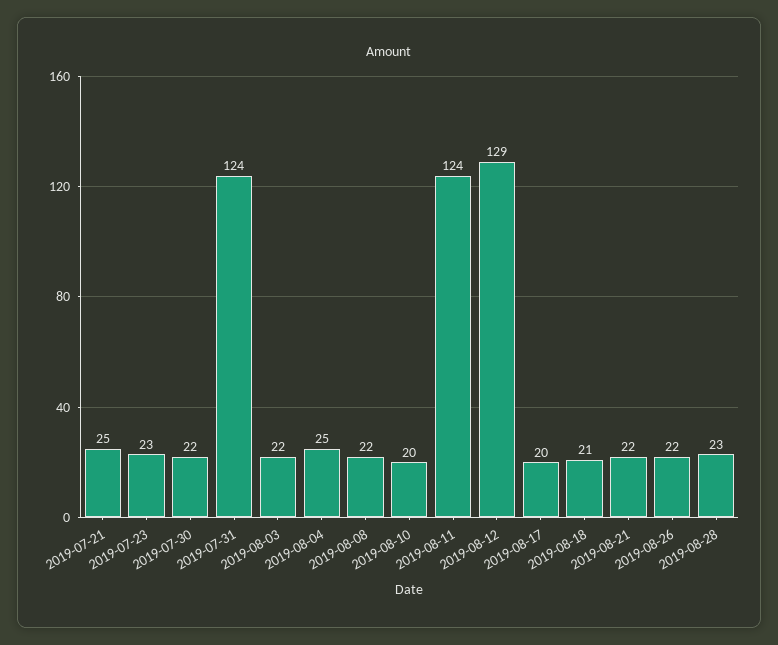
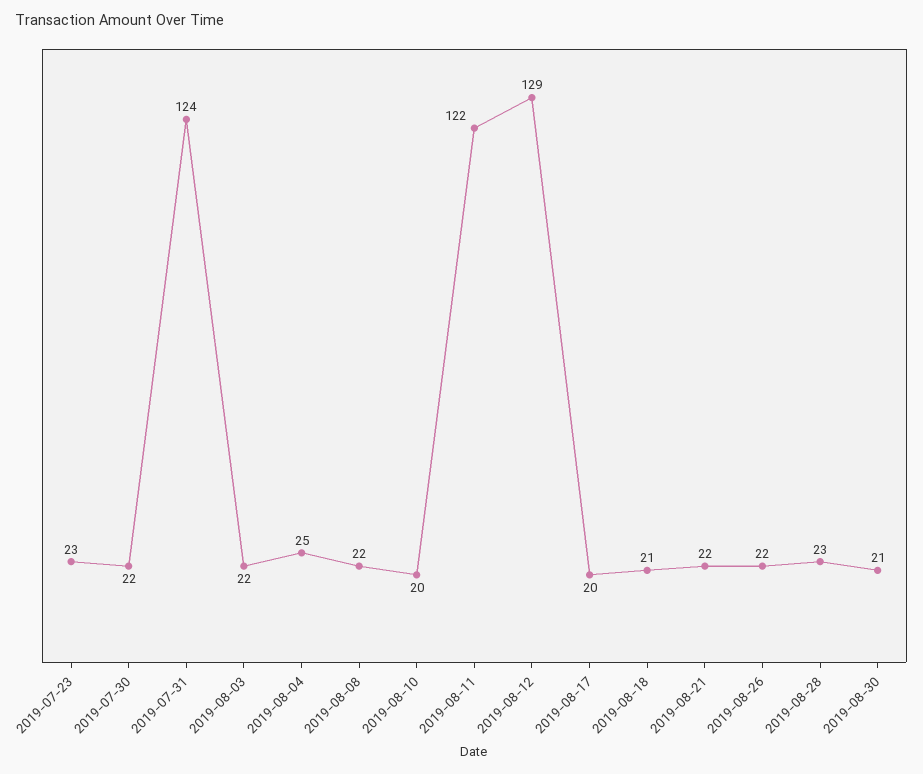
2019-07-21: 25 -> none
2019-08-11: 124 -> 122
2019-08-30: none -> 21

